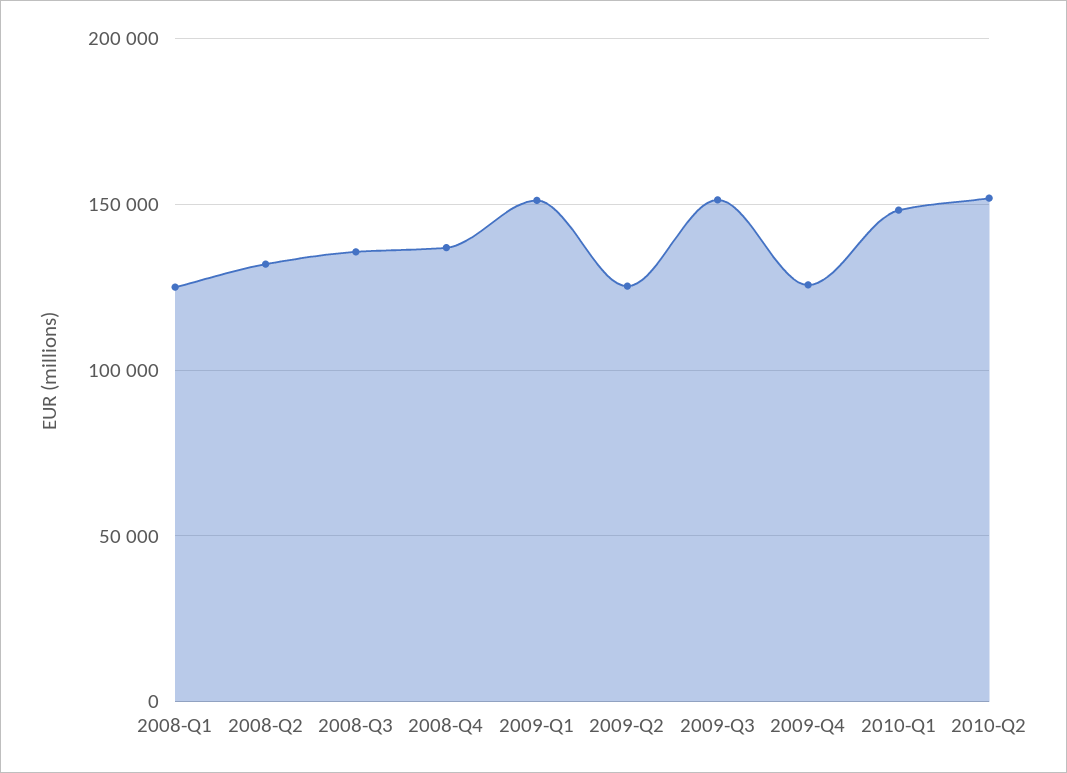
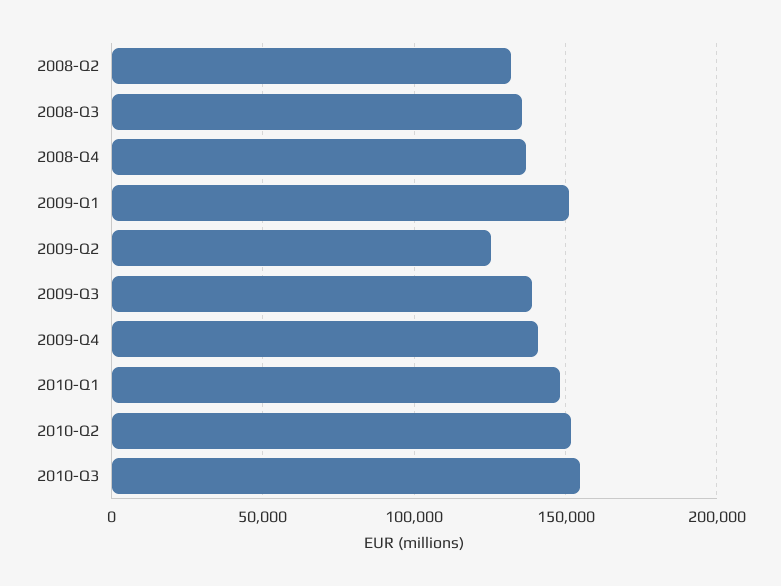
2008-Q1: 125000 -> none
2009-Q3: 150000 -> 140000
2009-Q4: 125000 -> 140000
2010-Q3: none -> 155000

